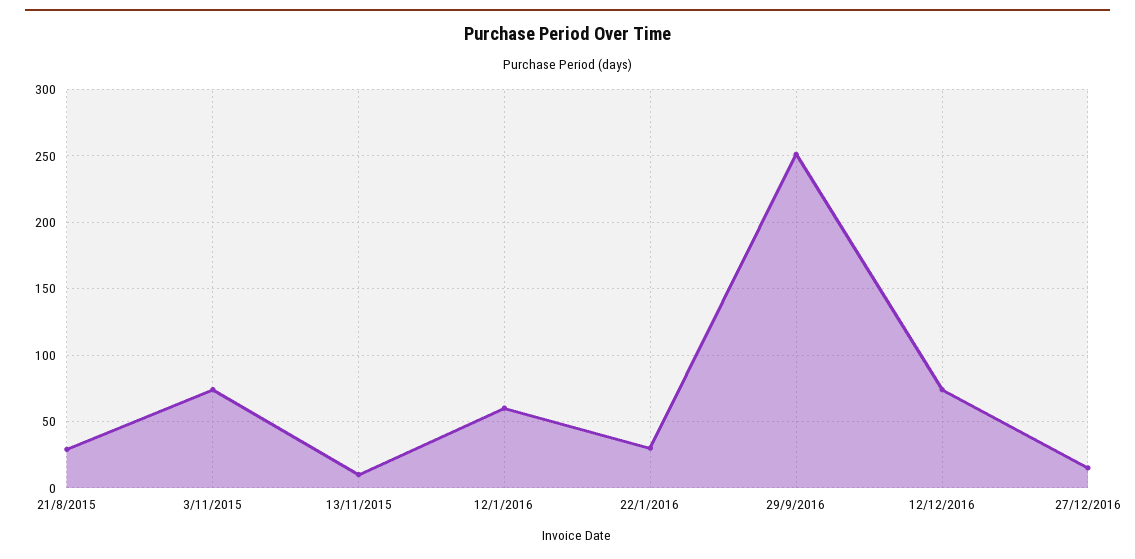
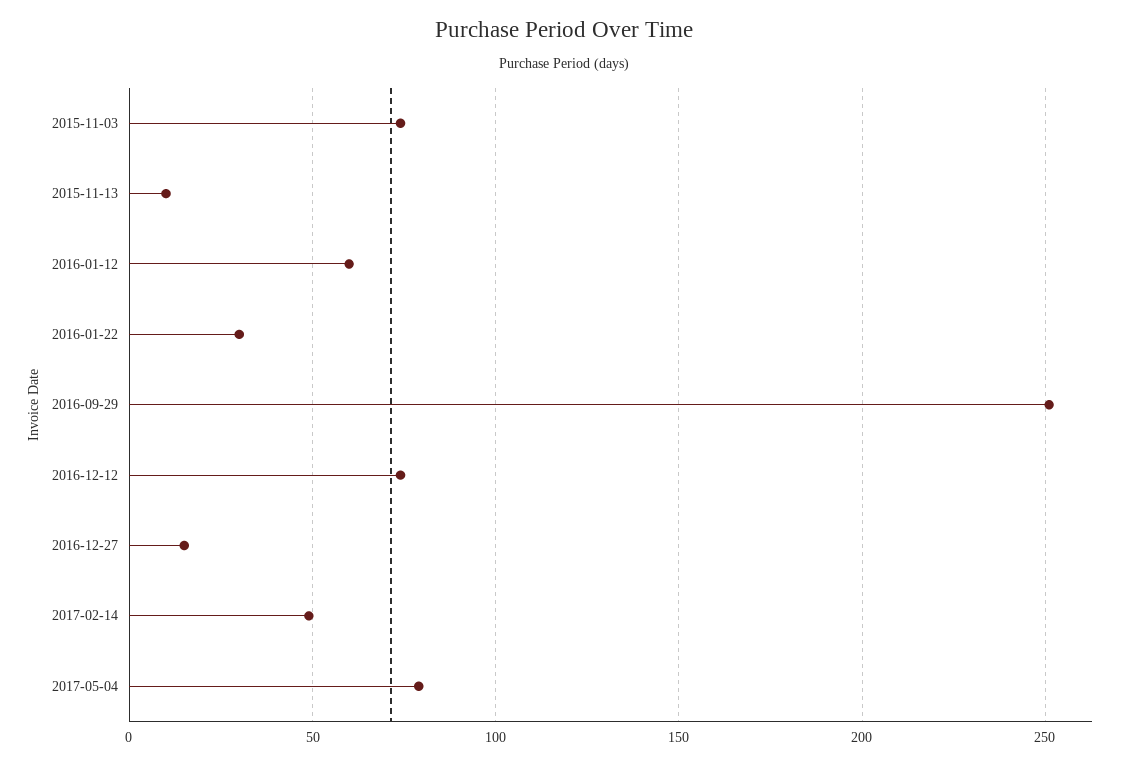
21/8/2015: 30 -> none
2017-02-14: none -> 50
2017-05-04: none -> 80

